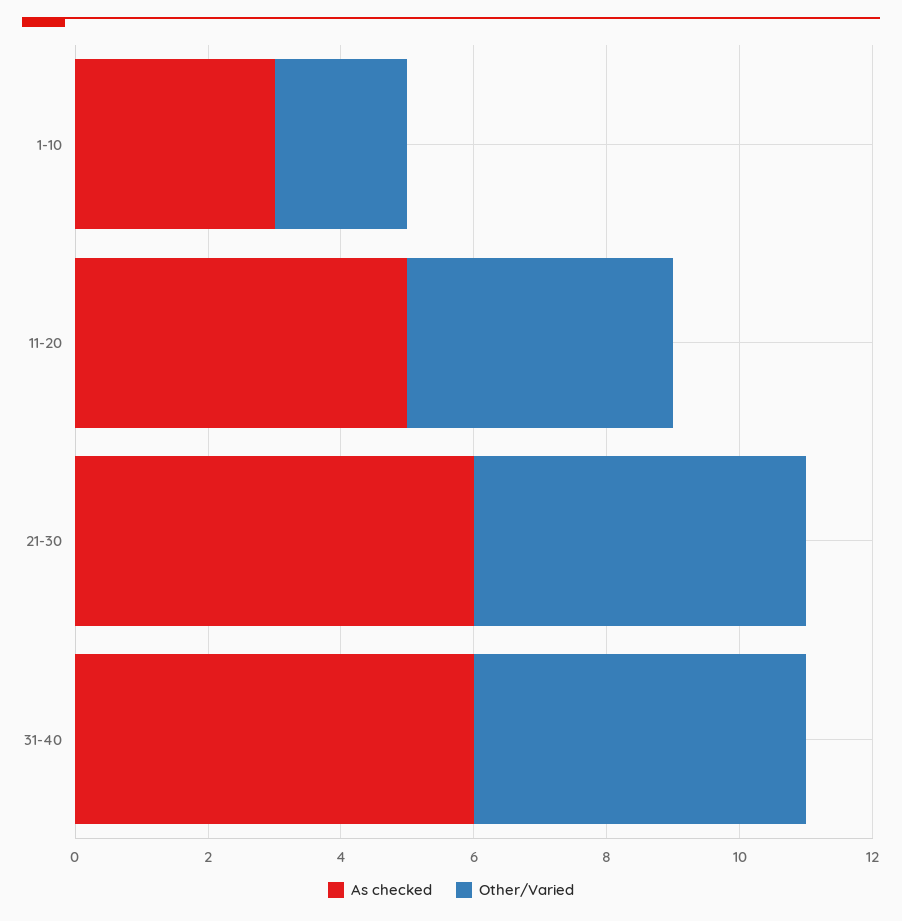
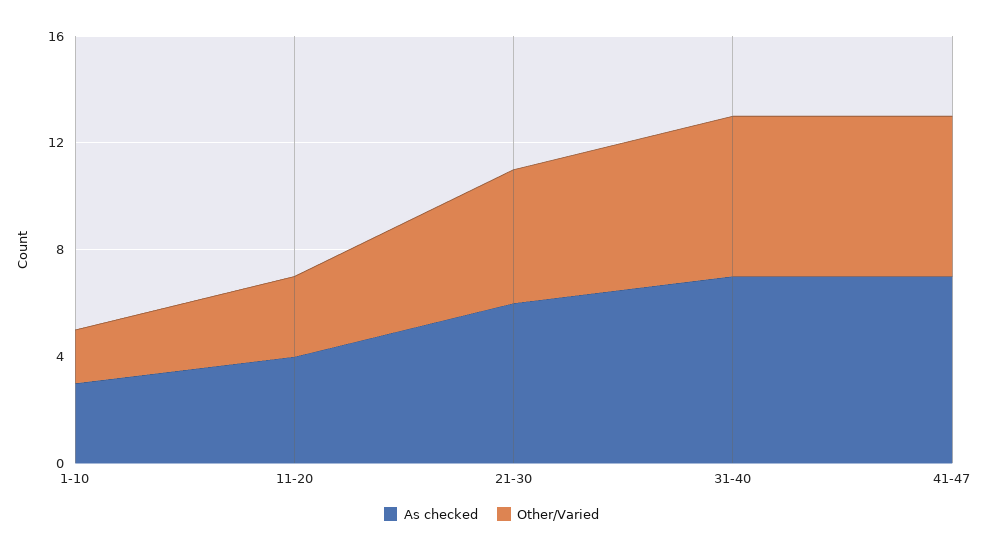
As checked, 11-20: 5 -> 4
Other/Varied, 11-20: 4 -> 3
As checked, 31-40: 6 -> 7
Other/Varied, 31-40: 5 -> 6
As checked, 41-47: none -> 7
Other/Varied, 41-47: none -> 6

